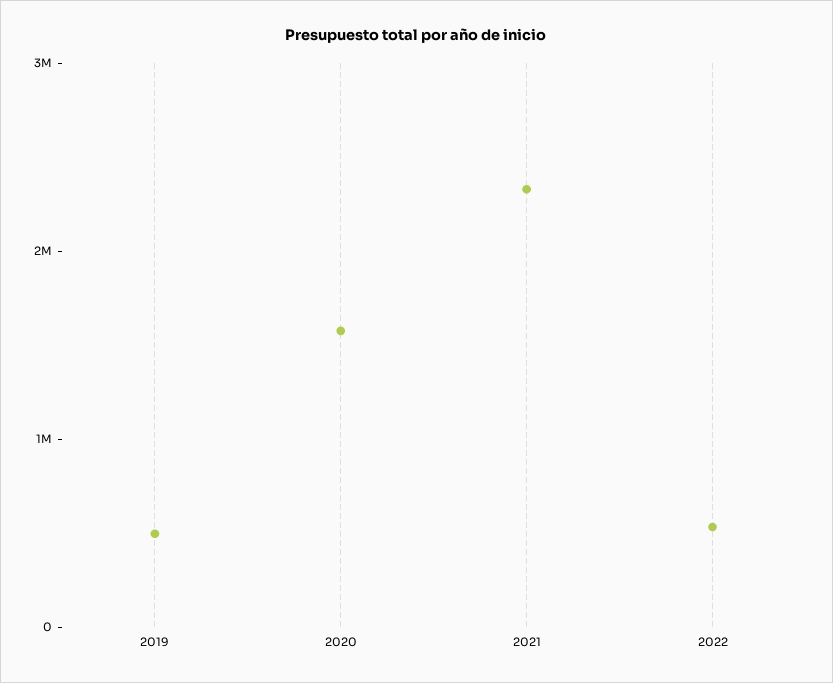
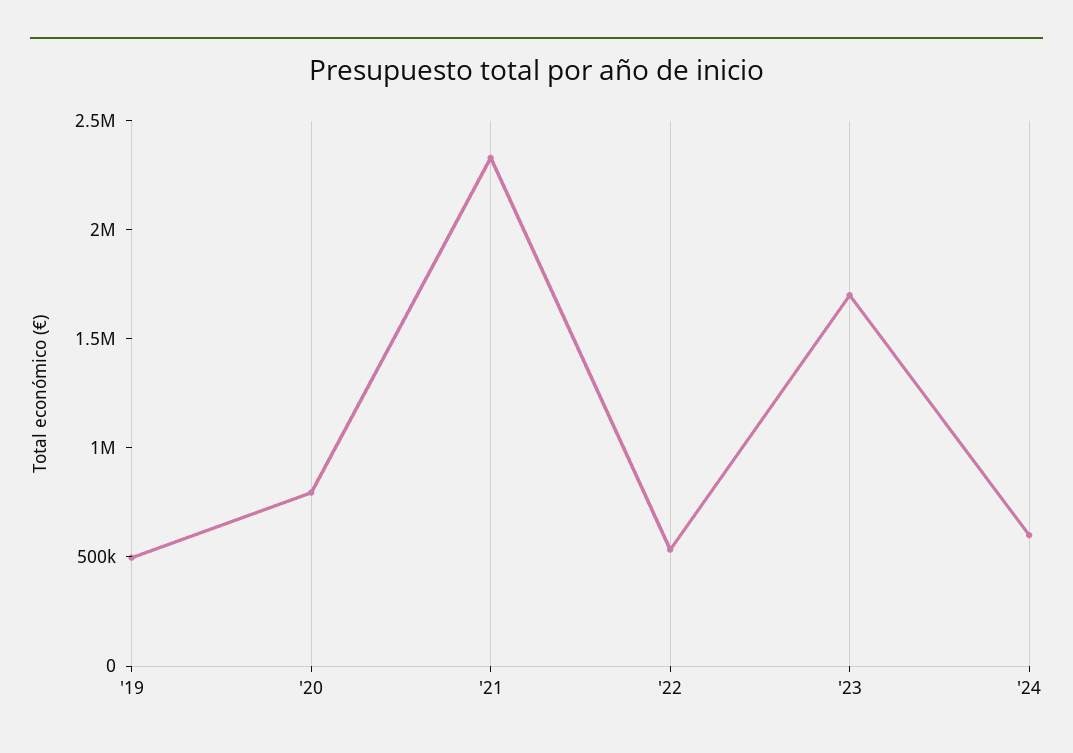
2020: 1600000 -> 800000
'23: none -> 1700000
'24: none -> 600000

